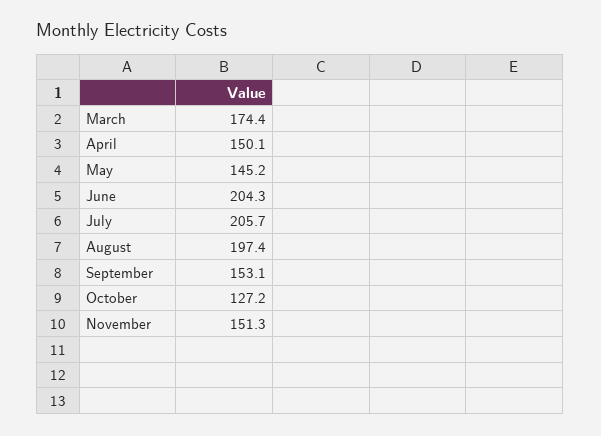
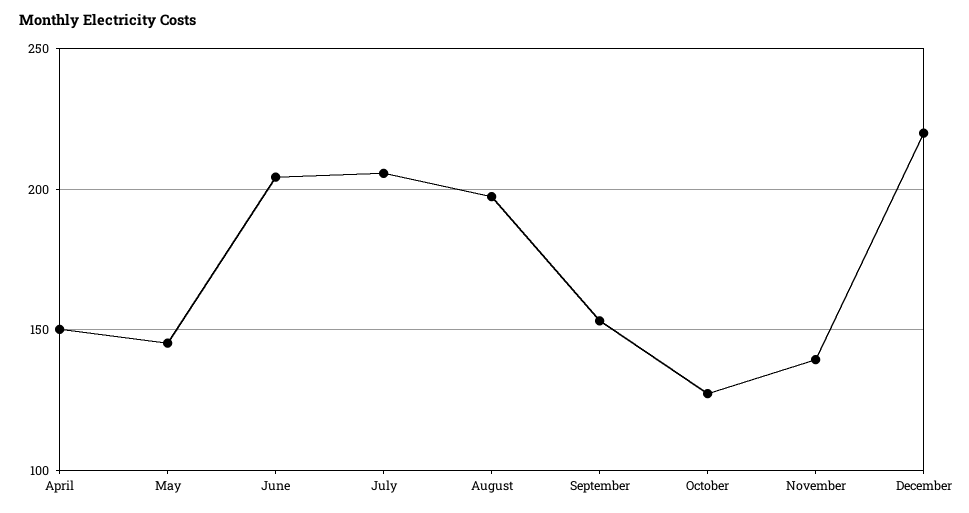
March: 174.4 -> none
November: 151.3 -> 140
December: none -> 220

